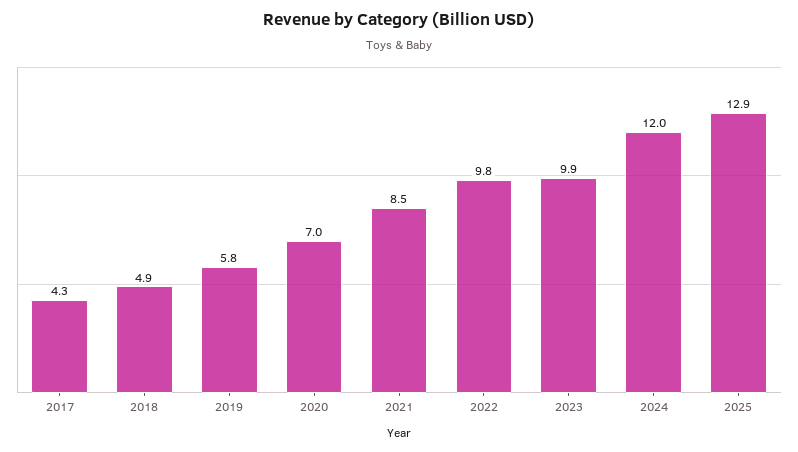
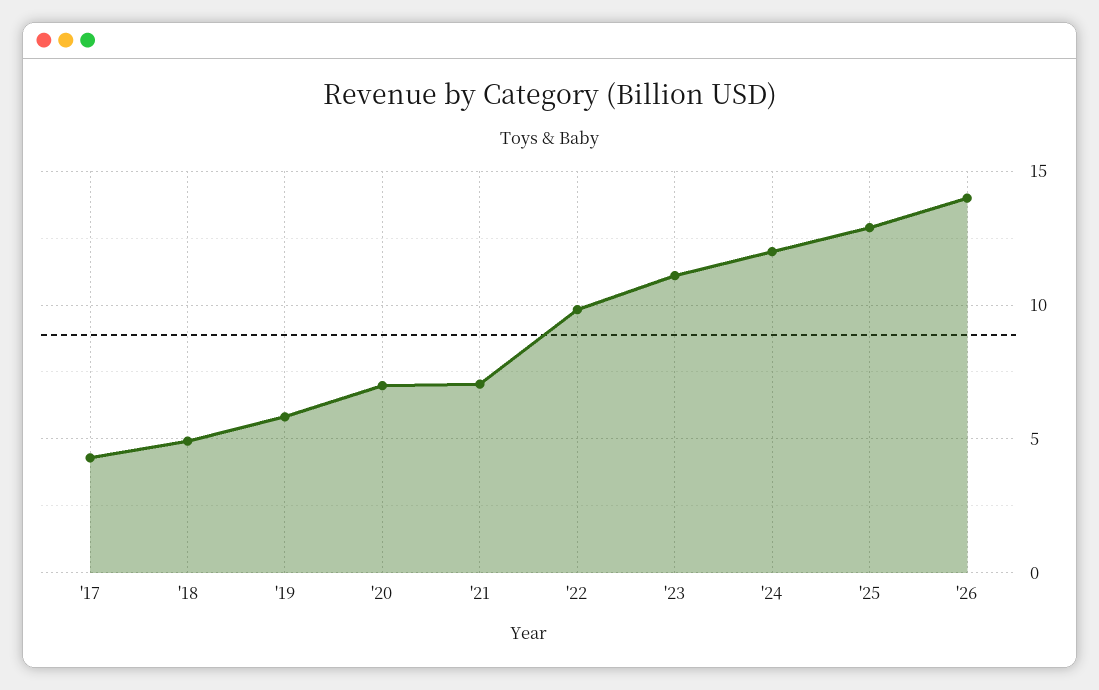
2021: 8.5 -> 7
2023: 9.9 -> 11
'26: none -> 14

